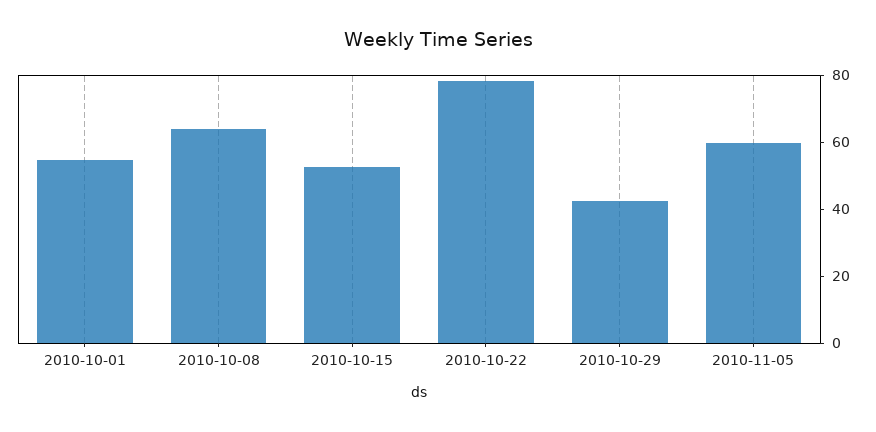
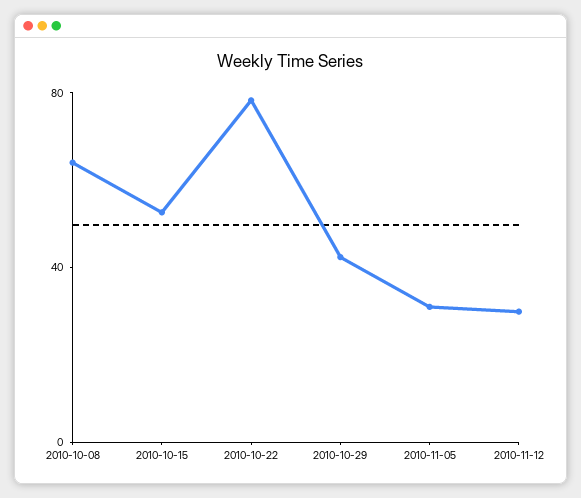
2010-10-01: 55 -> none
2010-11-05: 60 -> 30
2010-11-12: none -> 30

